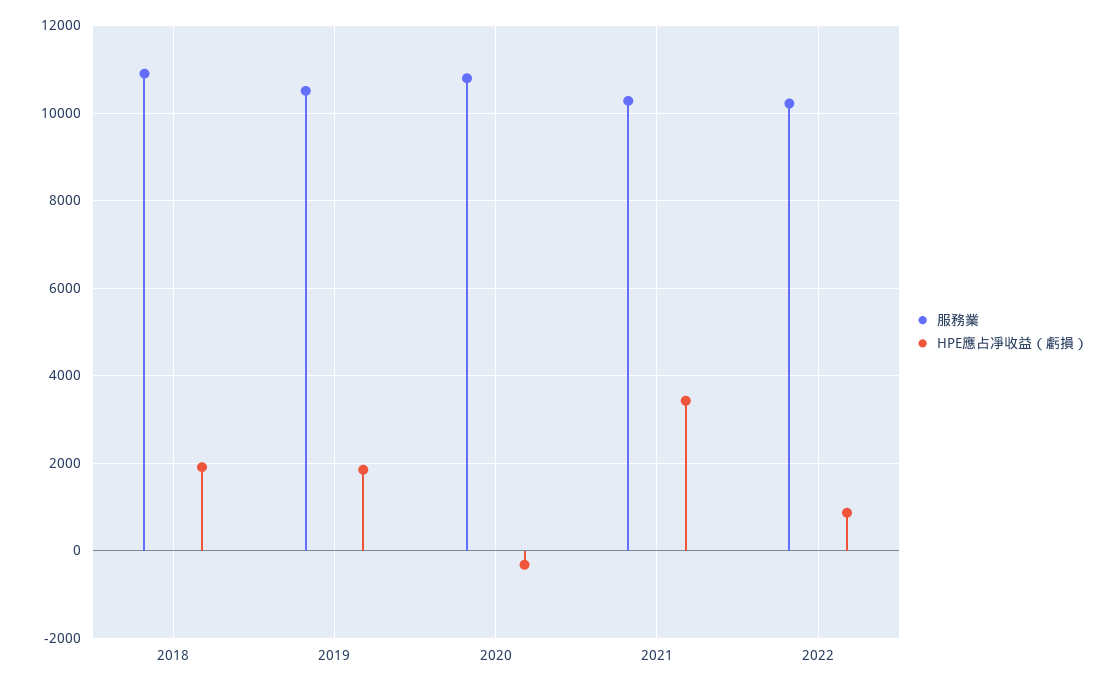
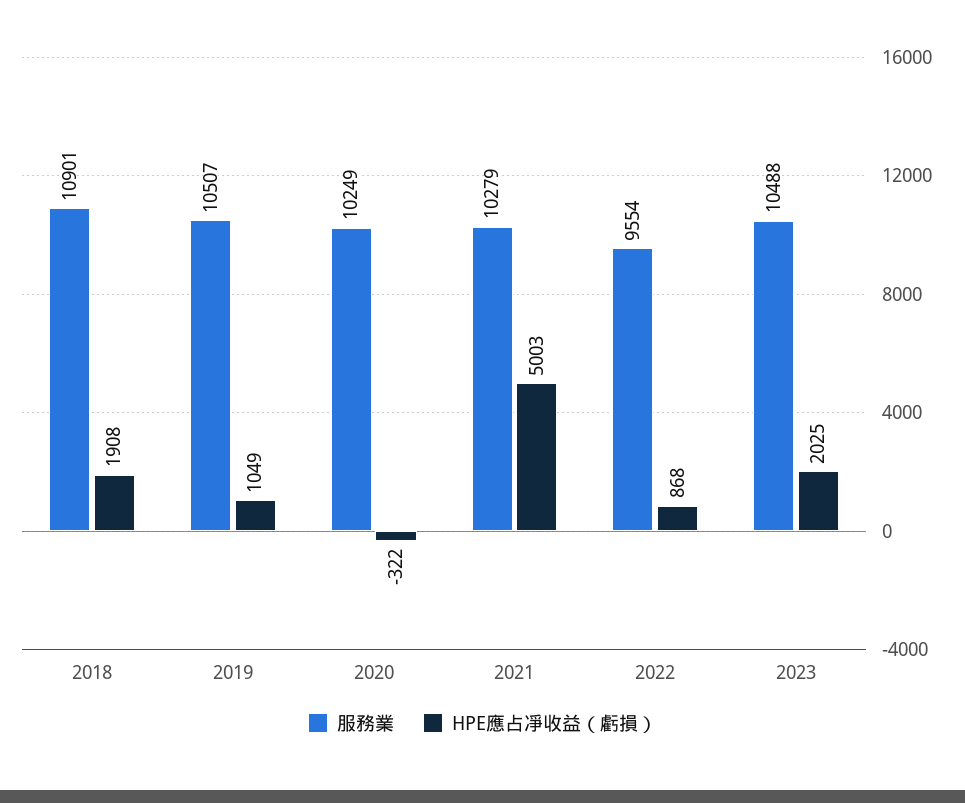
HPE應占凈收益（虧損）, 2019: 1800 -> 1049
服務業, 2020: 10800 -> 10249
HPE應占凈收益（虧損）, 2021: 3400 -> 5003
服務業, 2022: 10200 -> 9554
服務業, 2023: none -> 10488
HPE應占凈收益（虧損）, 2023: none -> 2025

